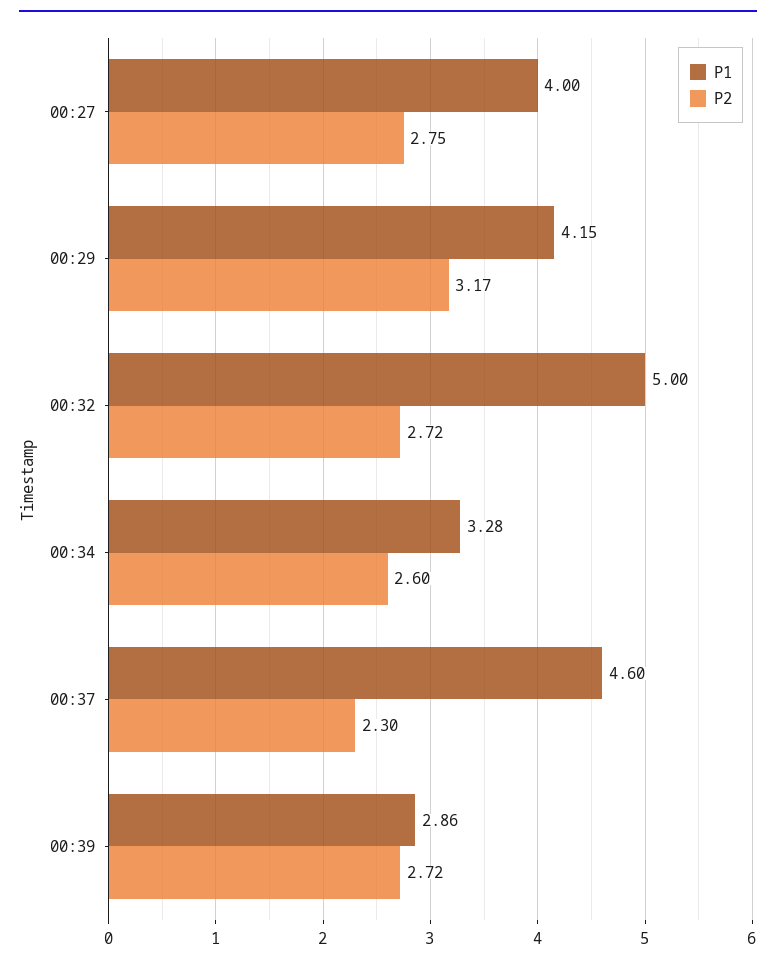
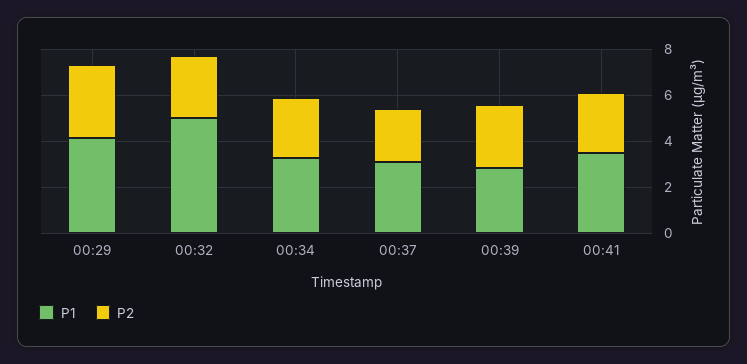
P1, 00:27: 4 -> none
P2, 00:27: 2.75 -> none
P1, 00:37: 4.6 -> 3
P1, 00:41: none -> 3.5
P2, 00:41: none -> 2.5

